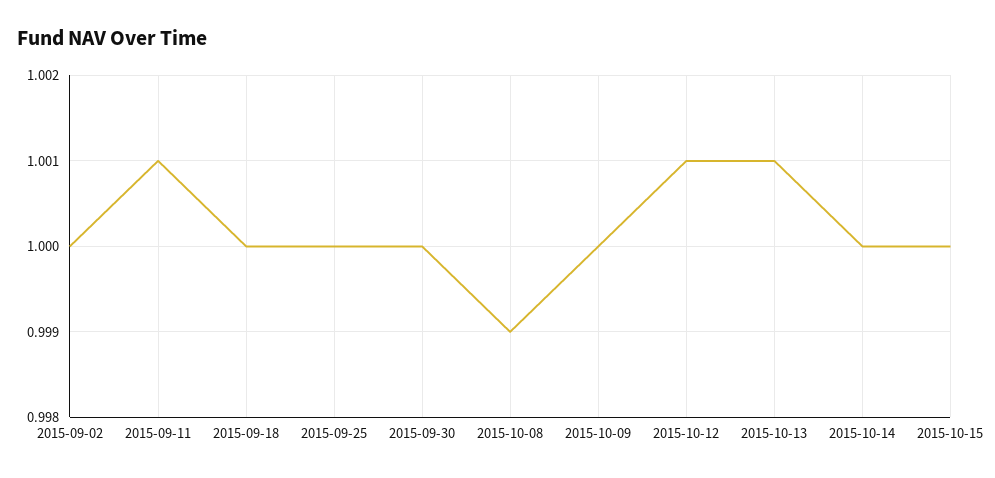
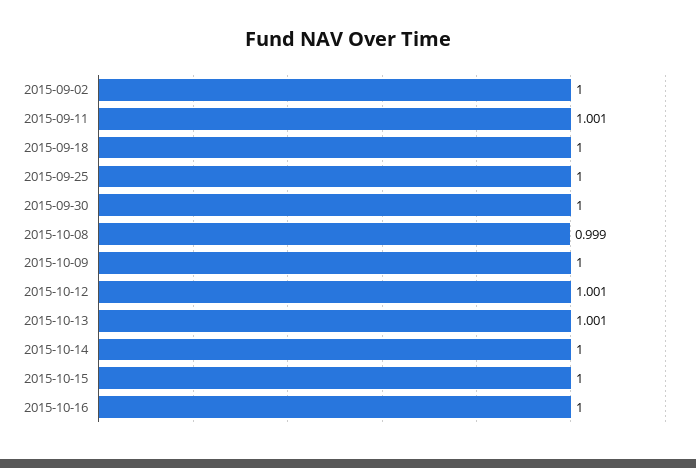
2015-10-16: none -> 1

